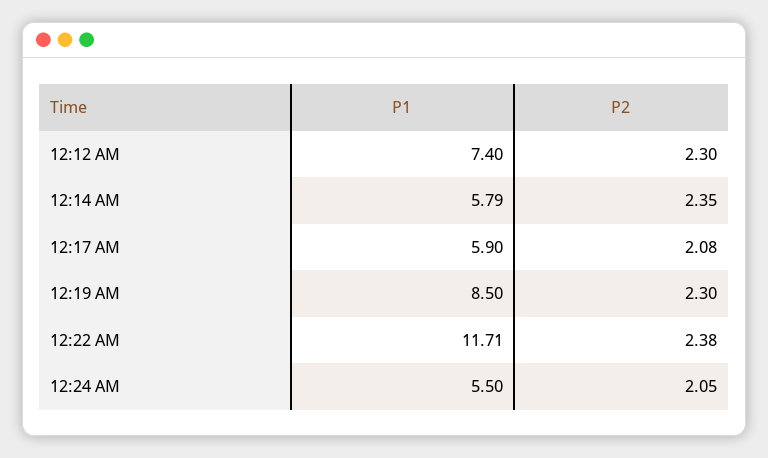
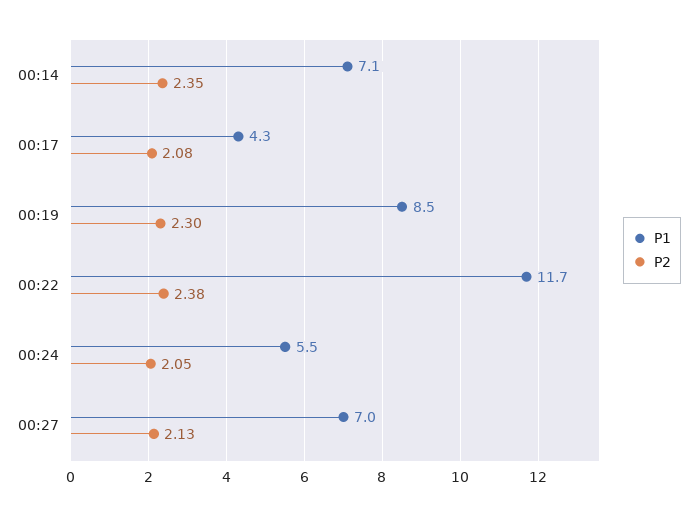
P1, 12:12 AM: 7.4 -> none
P2, 12:12 AM: 2.3 -> none
P1, 12:14 AM: 5.79 -> 7.1
P1, 12:17 AM: 5.9 -> 4.3
P1, 00:27: none -> 7
P2, 00:27: none -> 2.13

